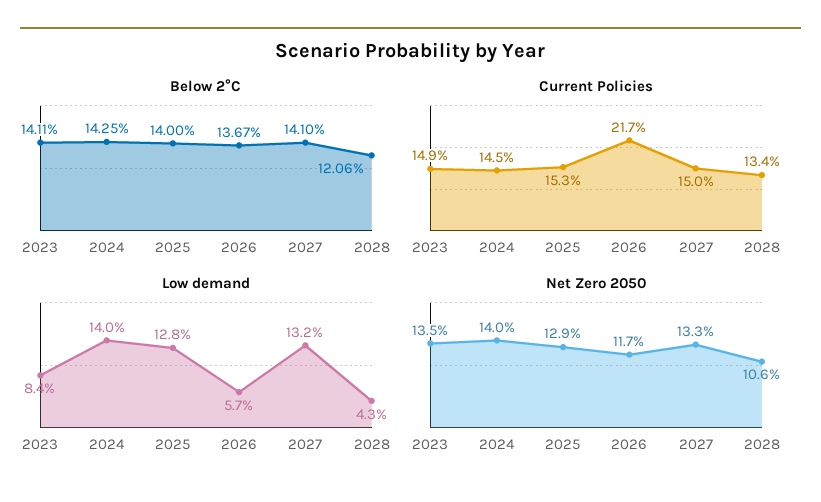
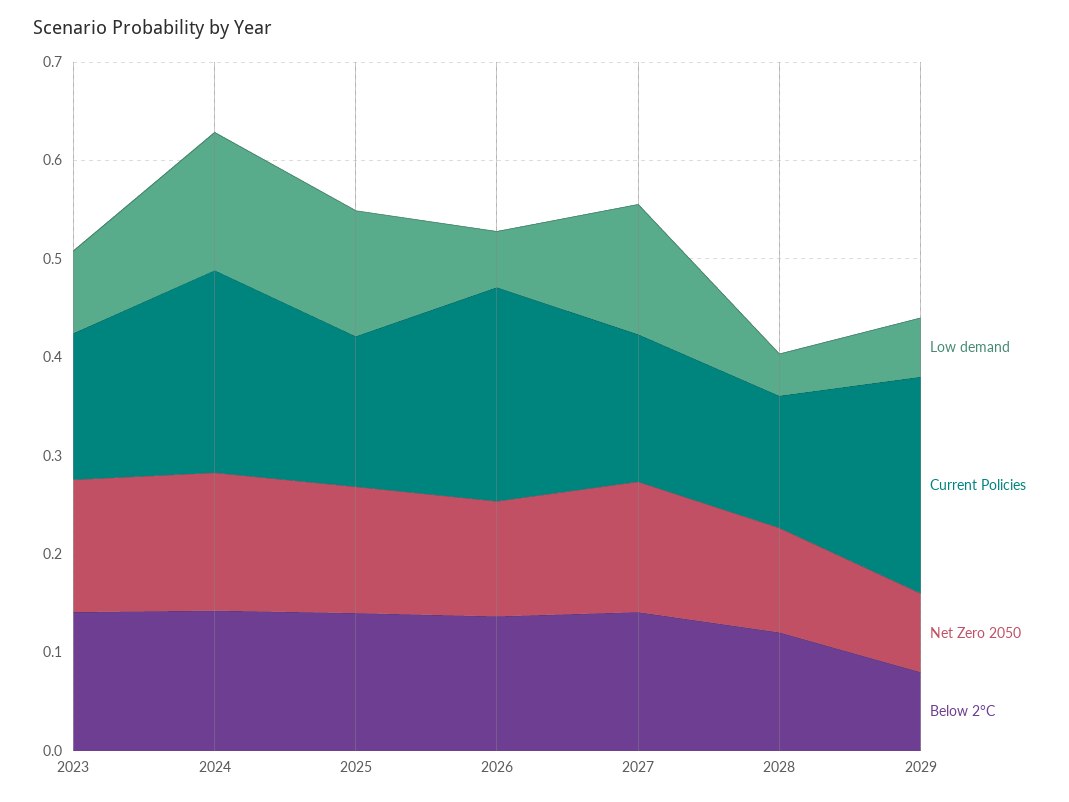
Current Policies, 2024: 0.145 -> 0.2
Low demand, 2029: none -> 0.06
Current Policies, 2029: none -> 0.22
Net Zero 2050, 2029: none -> 0.08
Below 2°C, 2029: none -> 0.08

